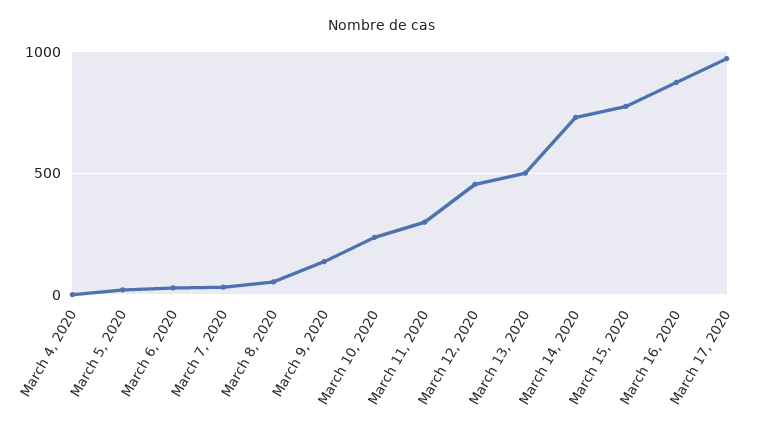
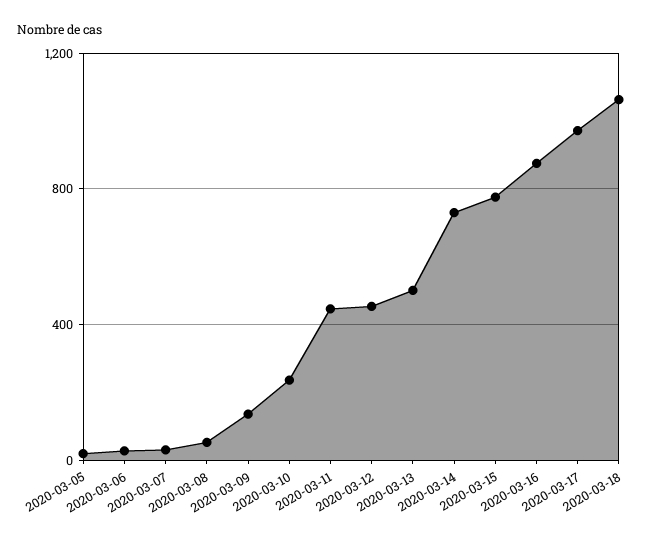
March 4, 2020: 0 -> none
March 11, 2020: 300 -> 450
2020-03-18: none -> 1050

